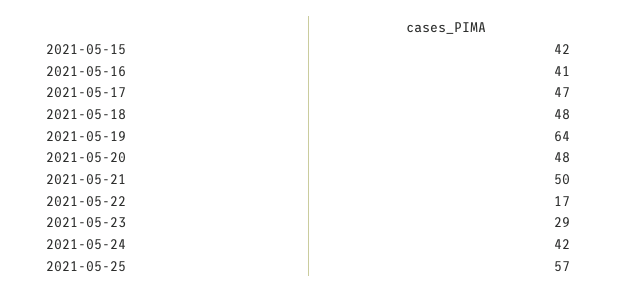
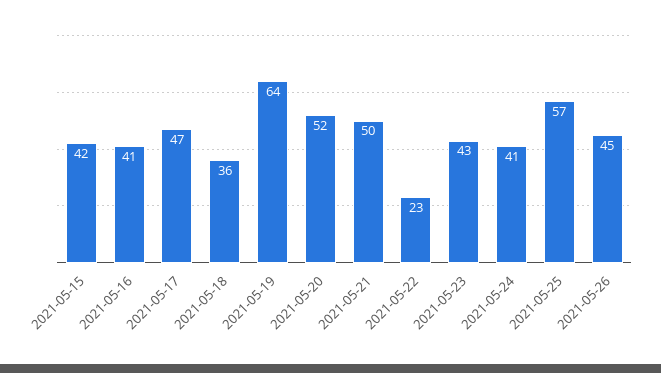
2021-05-18: 48 -> 36
2021-05-20: 48 -> 52
2021-05-22: 17 -> 23
2021-05-23: 29 -> 43
2021-05-24: 42 -> 41
2021-05-26: none -> 45

